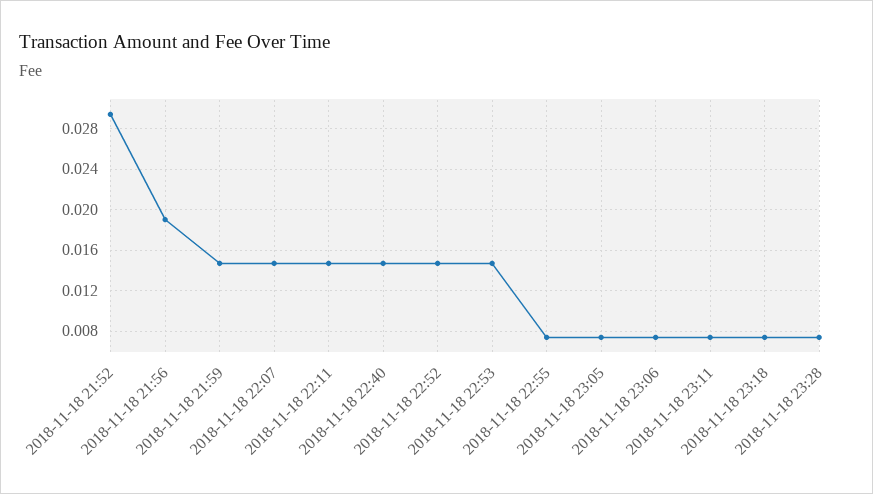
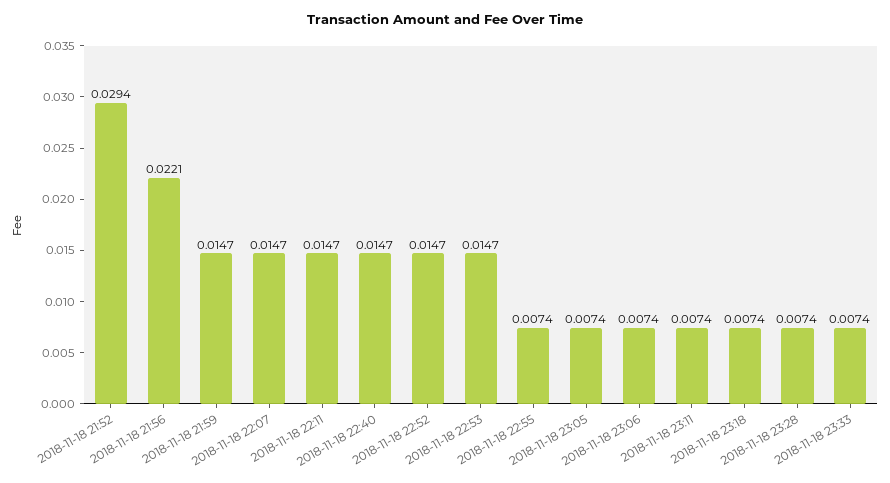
2018-11-18 21:56: 0.019 -> 0.0221
2018-11-18 23:33: none -> 0.0074

